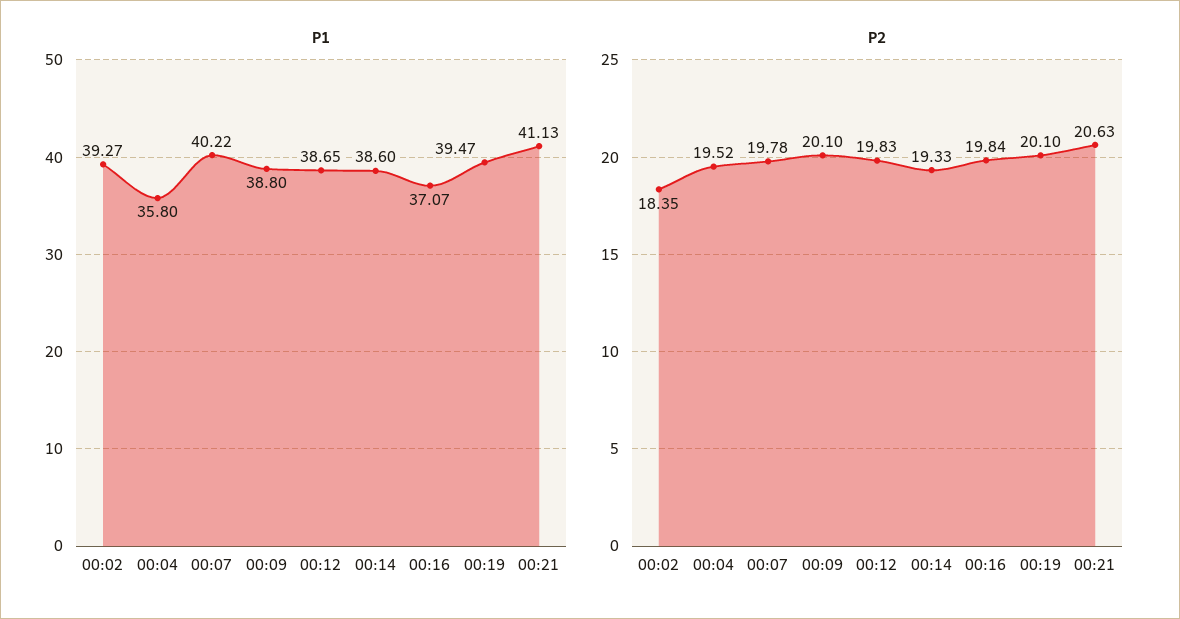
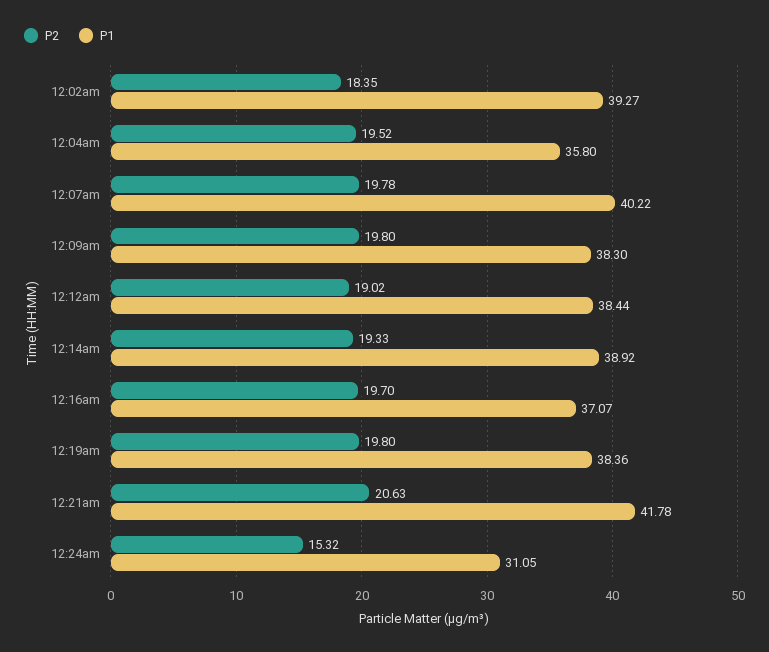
P1, 00:09: 38.8 -> 38.3
P1, 00:12: 38.65 -> 38.44
P1, 00:14: 38.6 -> 38.92
P1, 00:19: 39.47 -> 38.36
P1, 00:21: 41.13 -> 41.78
P2, 00:09: 20.1 -> 19.8
P2, 00:12: 19.83 -> 19.02
P2, 00:16: 19.84 -> 19.7
P2, 00:19: 20.1 -> 19.8
P2, 12:24am: none -> 15.32
P1, 12:24am: none -> 31.05

